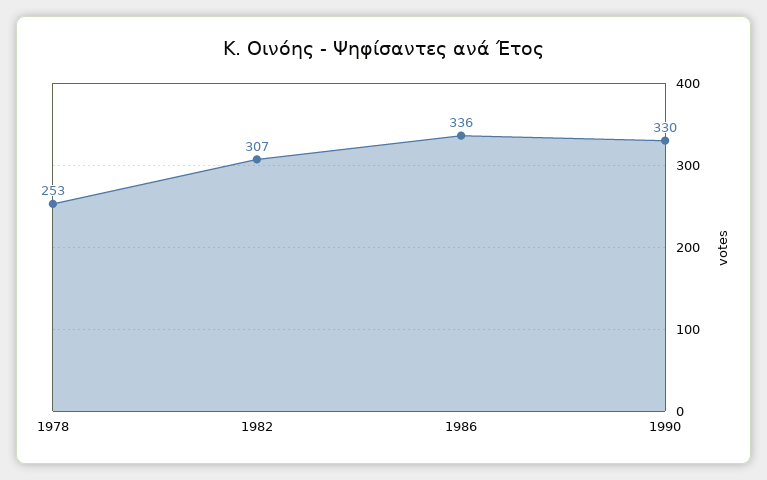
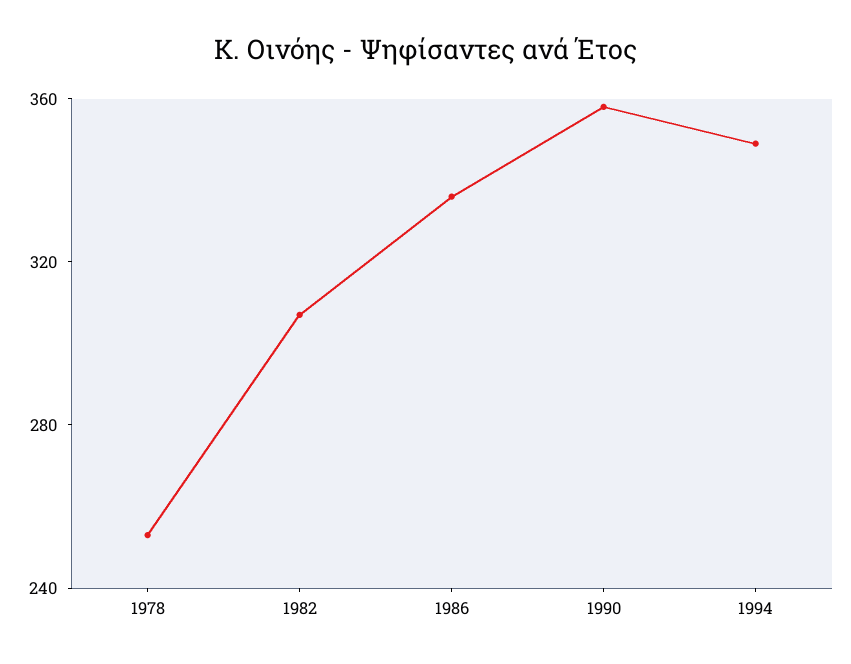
1990: 330 -> 360
1994: none -> 350

